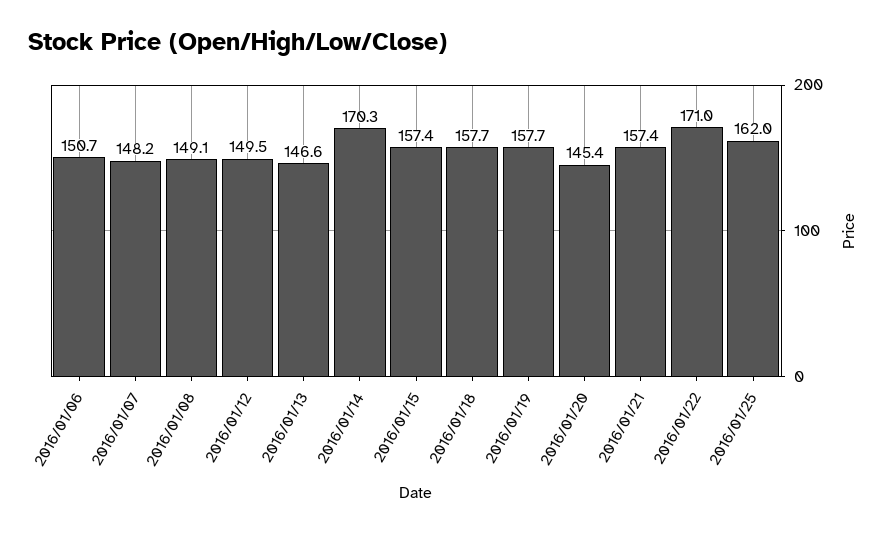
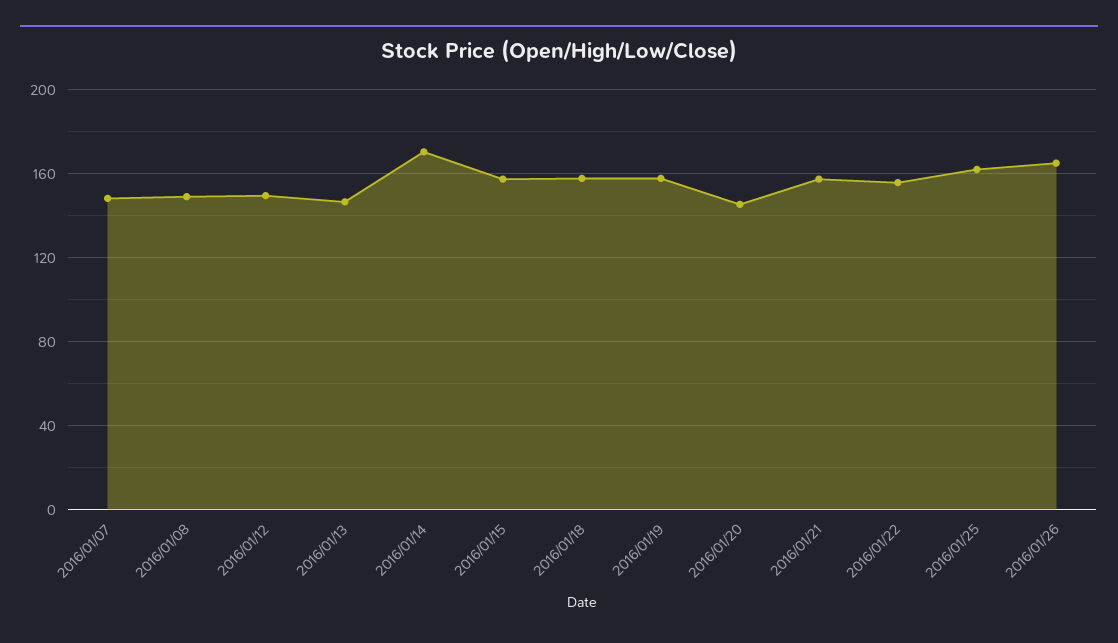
2016/01/06: 150.7 -> none
2016/01/22: 171 -> 155
2016/01/26: none -> 165

